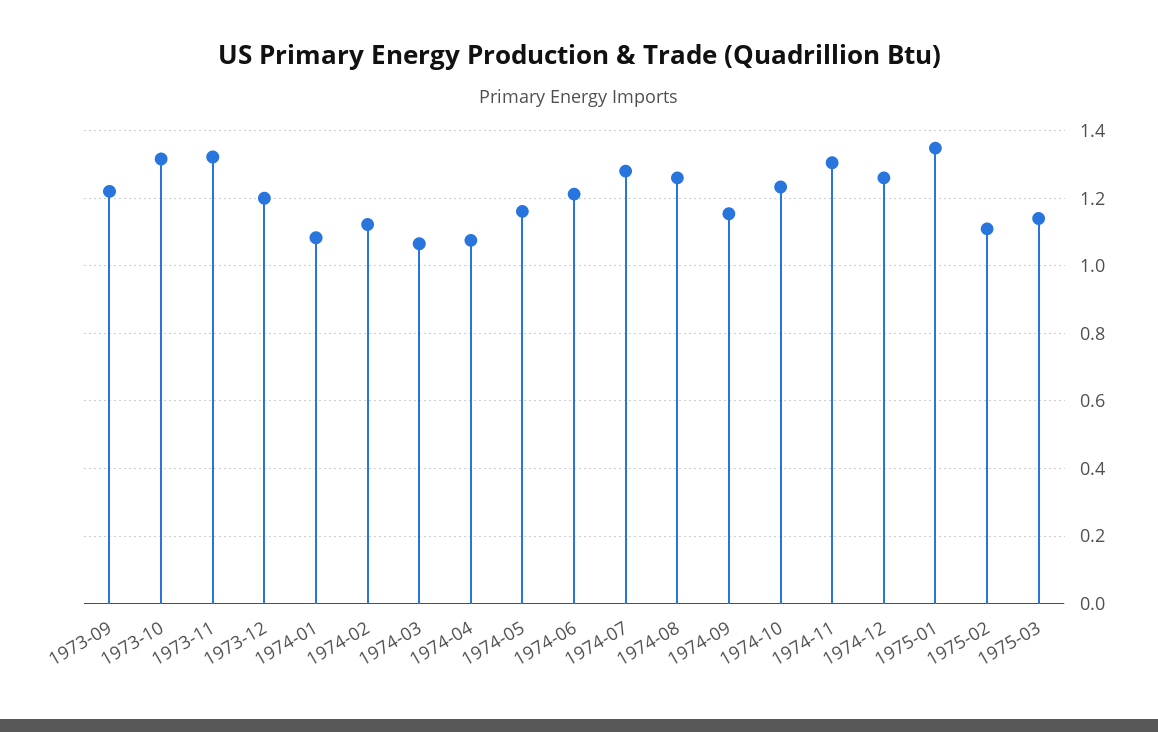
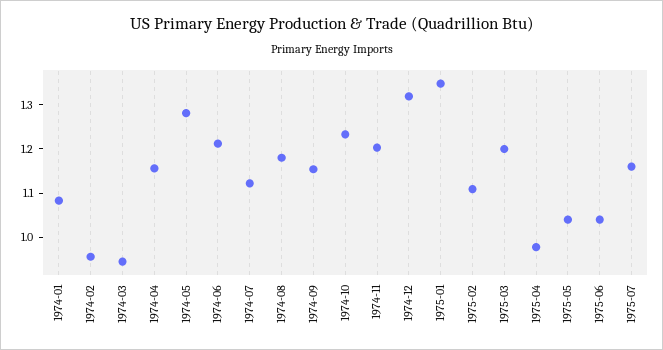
1973-09: 1.22 -> none
1973-10: 1.32 -> none
1973-11: 1.32 -> none
1973-12: 1.2 -> none
1974-02: 1.12 -> 0.96
1974-03: 1.06 -> 0.94
1974-04: 1.08 -> 1.16
1974-05: 1.16 -> 1.28
1974-07: 1.28 -> 1.12
1974-08: 1.26 -> 1.18
1974-11: 1.3 -> 1.2
1974-12: 1.26 -> 1.32
1975-03: 1.14 -> 1.2
1975-04: none -> 0.98
1975-05: none -> 1.04
1975-06: none -> 1.04
1975-07: none -> 1.16

